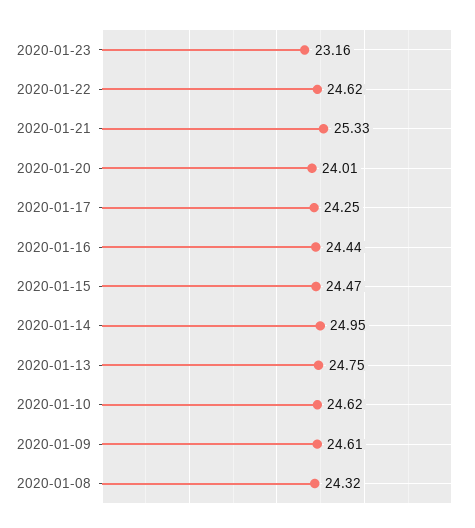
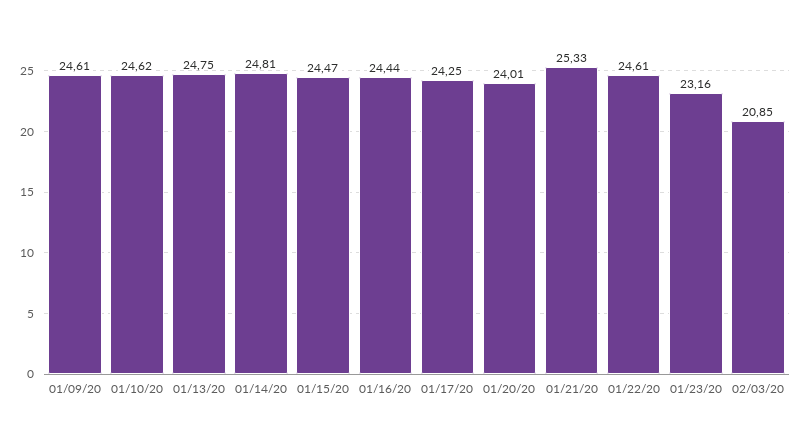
2020-01-22: 24.62 -> 24.61
2020-01-14: 24.95 -> 24.81
2020-01-08: 24.32 -> none
02/03/20: none -> 20.85

